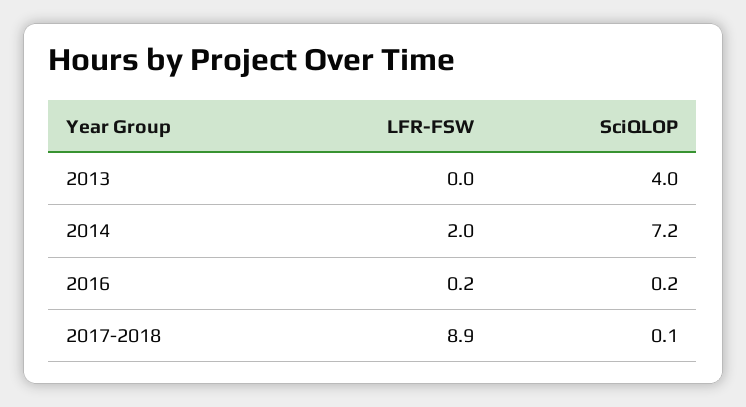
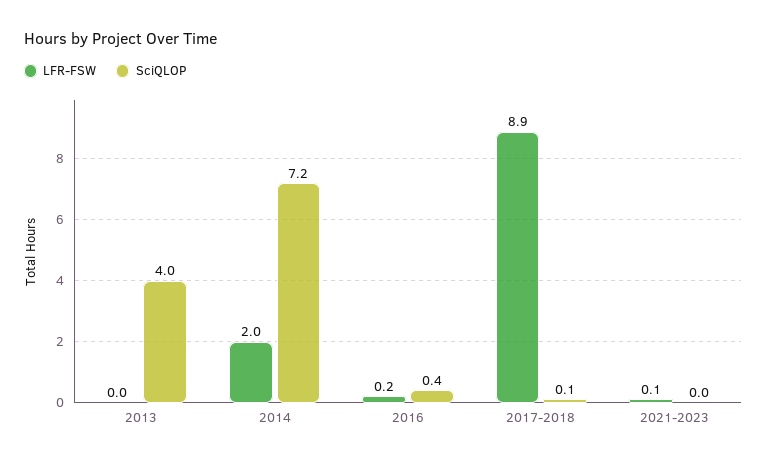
SciQLOP, 2016: 0.2 -> 0.4
LFR-FSW, 2021-2023: none -> 0.1
SciQLOP, 2021-2023: none -> 0

